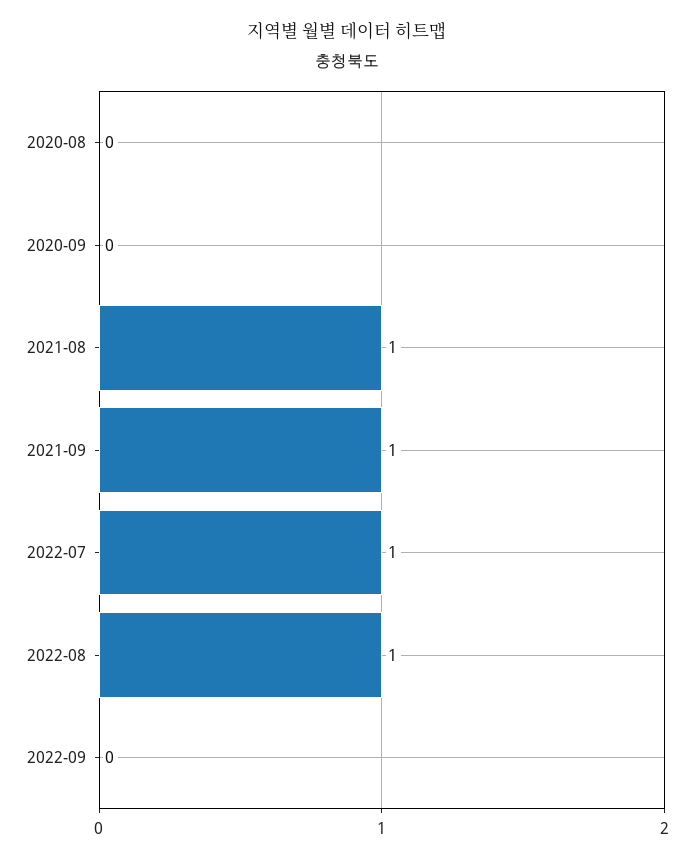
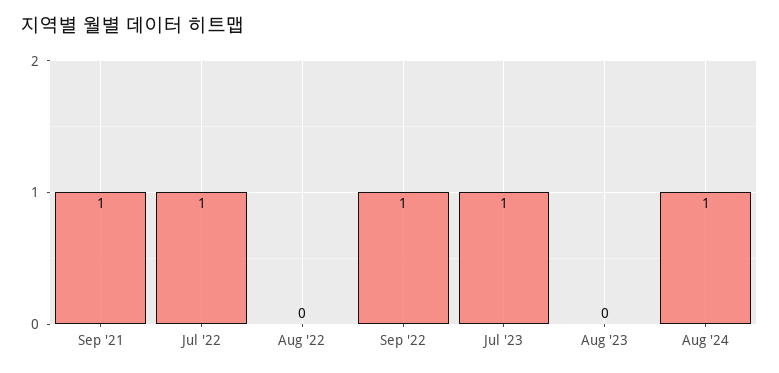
2020-08: 0 -> none
2020-09: 0 -> none
2021-08: 1 -> none
2022-08: 1 -> 0
2022-09: 0 -> 1
Jul '23: none -> 1
Aug '23: none -> 0
Aug '24: none -> 1

